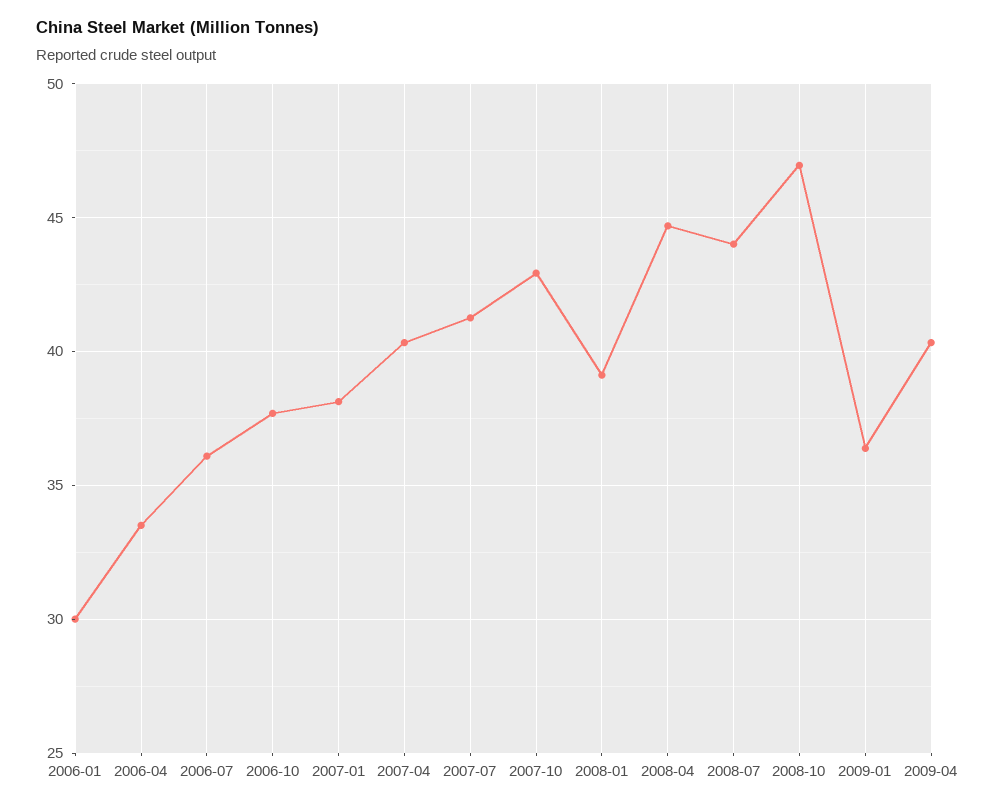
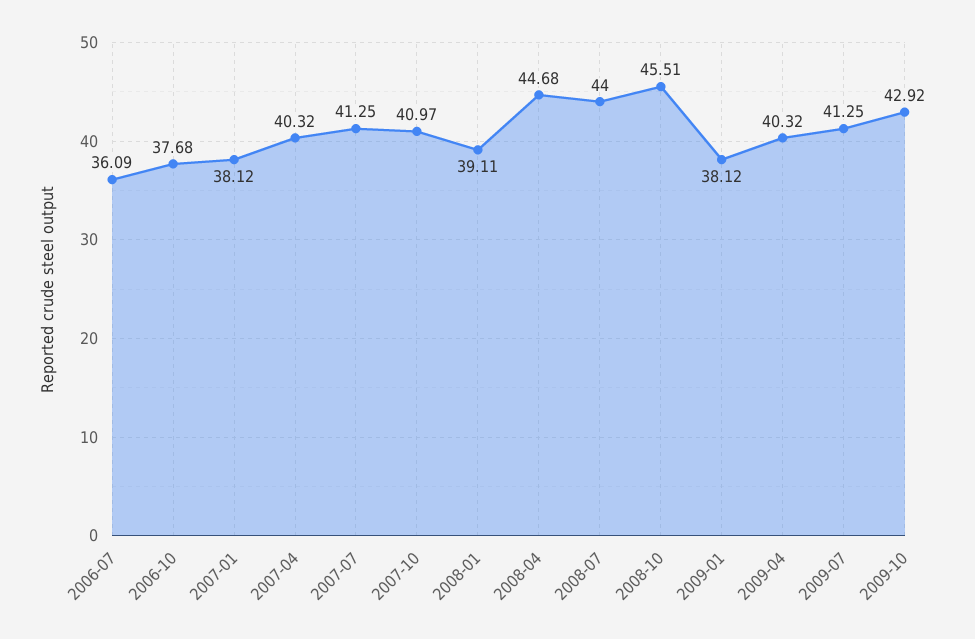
2006-01: 30 -> none
2006-04: 33.5 -> none
2007-10: 43 -> 40.97
2008-10: 47 -> 45.51
2009-01: 36.5 -> 38.12
2009-07: none -> 41.25
2009-10: none -> 42.92

